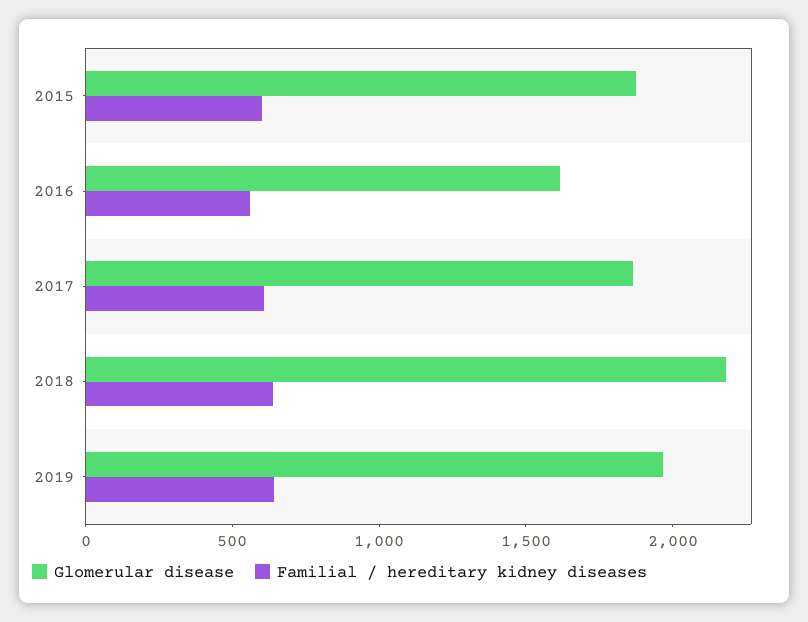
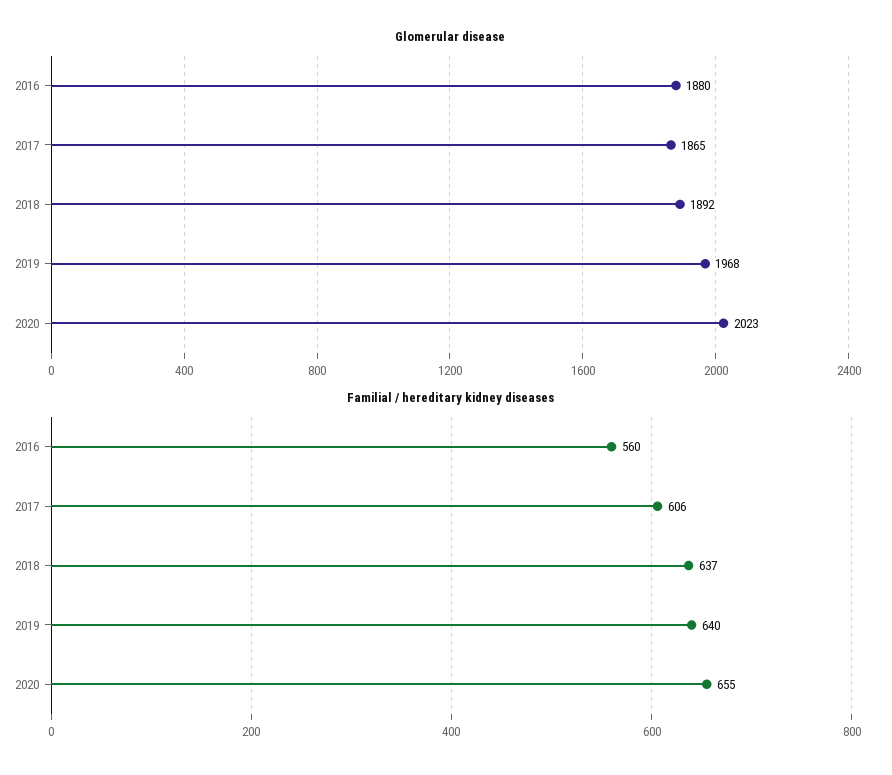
Glomerular disease, 2015: 1900 -> none
Familial / hereditary kidney diseases, 2015: 600 -> none
Glomerular disease, 2016: 1600 -> 1880
Glomerular disease, 2018: 2200 -> 1892
Glomerular disease, 2020: none -> 2023
Familial / hereditary kidney diseases, 2020: none -> 655

